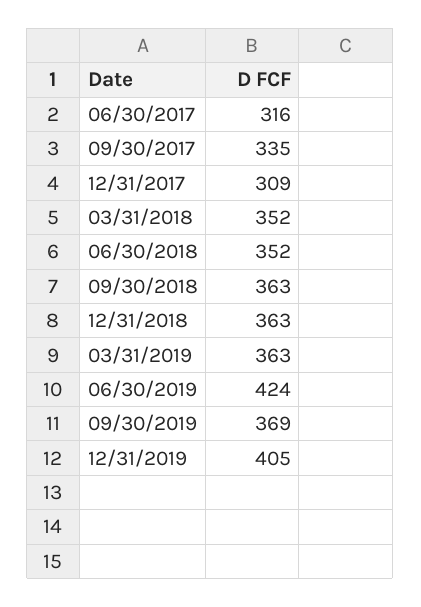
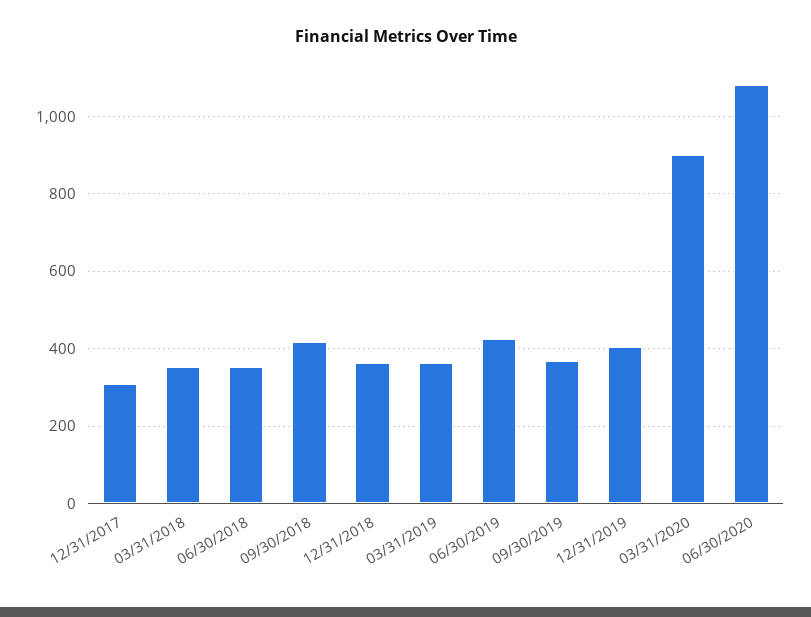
06/30/2017: 316 -> none
09/30/2017: 335 -> none
09/30/2018: 363 -> 420
03/31/2020: none -> 900
06/30/2020: none -> 1080

